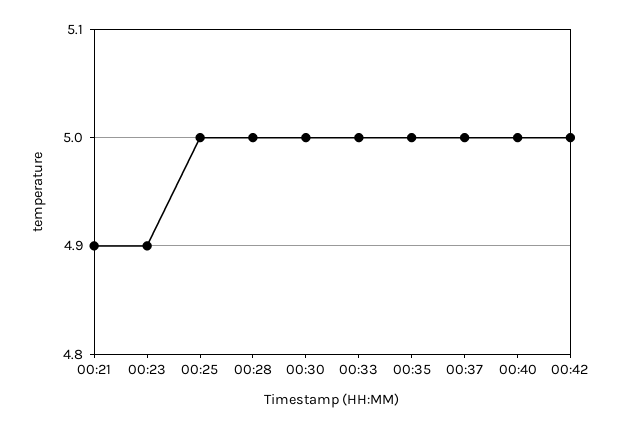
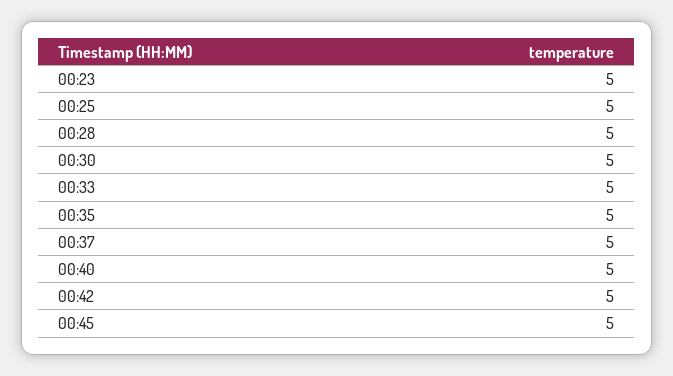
00:21: 4.9 -> none
00:23: 4.9 -> 5
00:45: none -> 5

